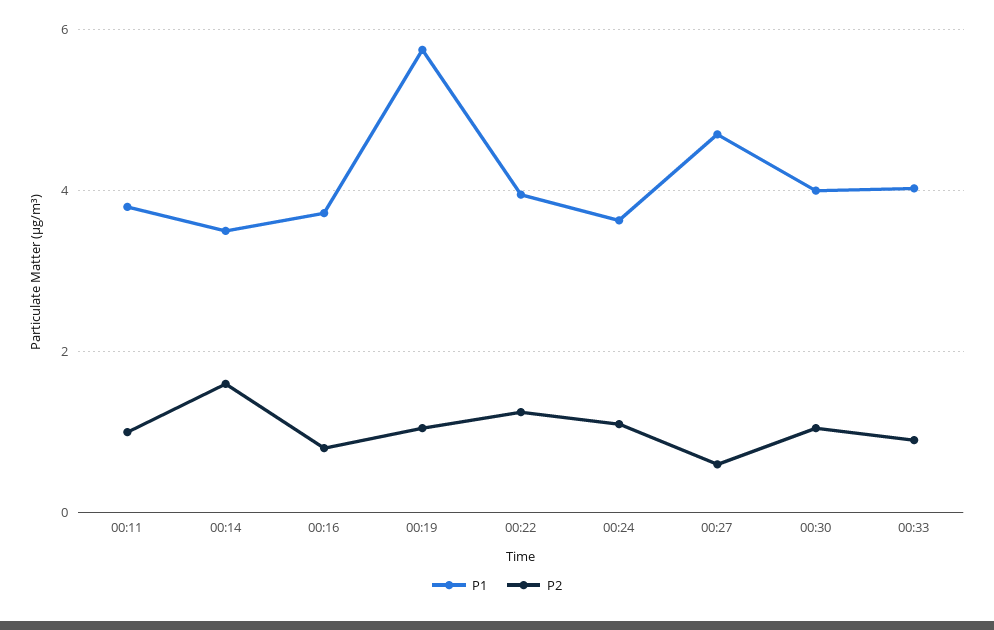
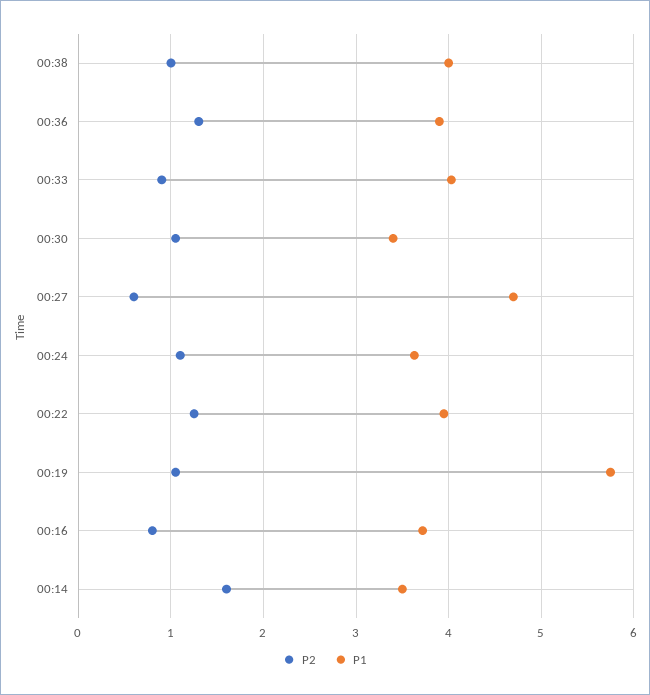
P1, 00:11: 3.8 -> none
P2, 00:11: 1 -> none
P1, 00:30: 4 -> 3.4
P2, 00:38: none -> 1
P1, 00:38: none -> 4
P2, 00:36: none -> 1.3
P1, 00:36: none -> 3.9

